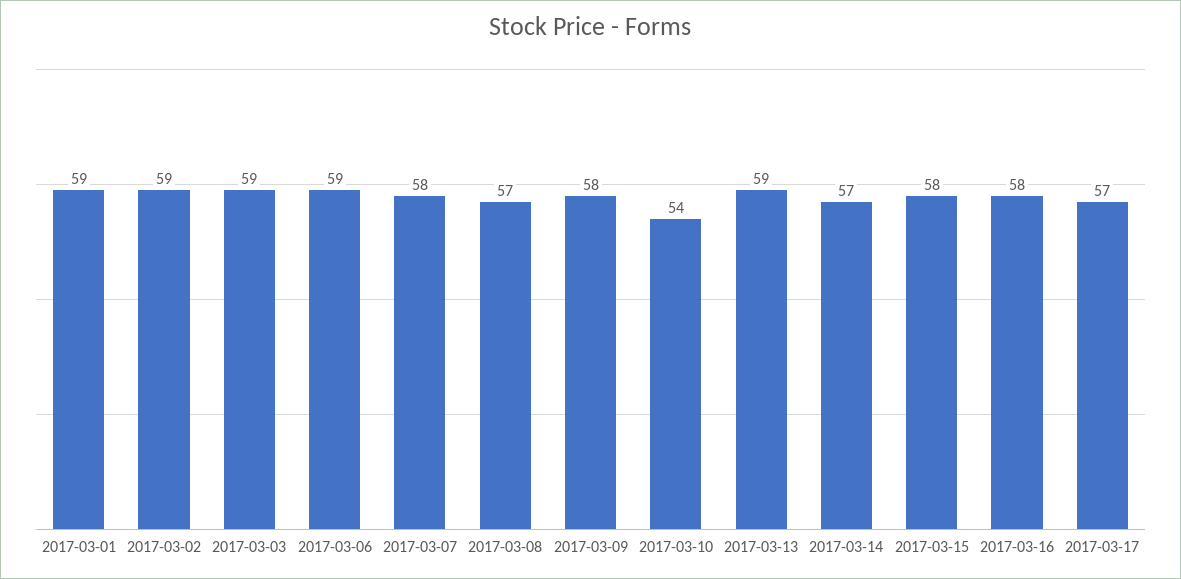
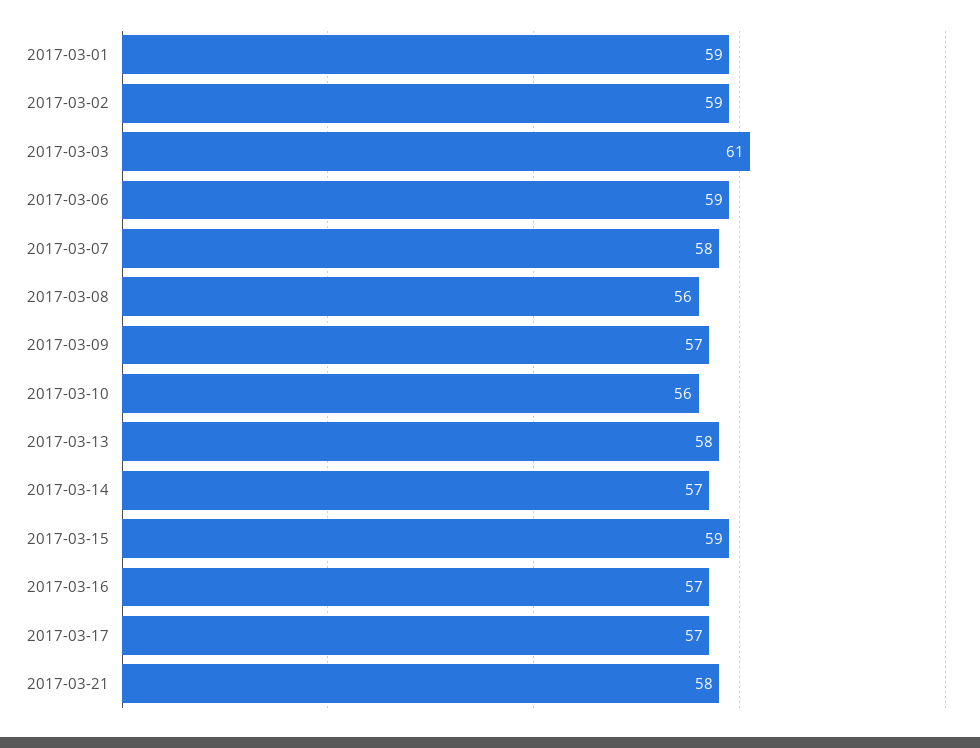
2017-03-03: 59 -> 61
2017-03-08: 57 -> 56
2017-03-09: 58 -> 57
2017-03-10: 54 -> 56
2017-03-13: 59 -> 58
2017-03-15: 58 -> 59
2017-03-16: 58 -> 57
2017-03-21: none -> 58

